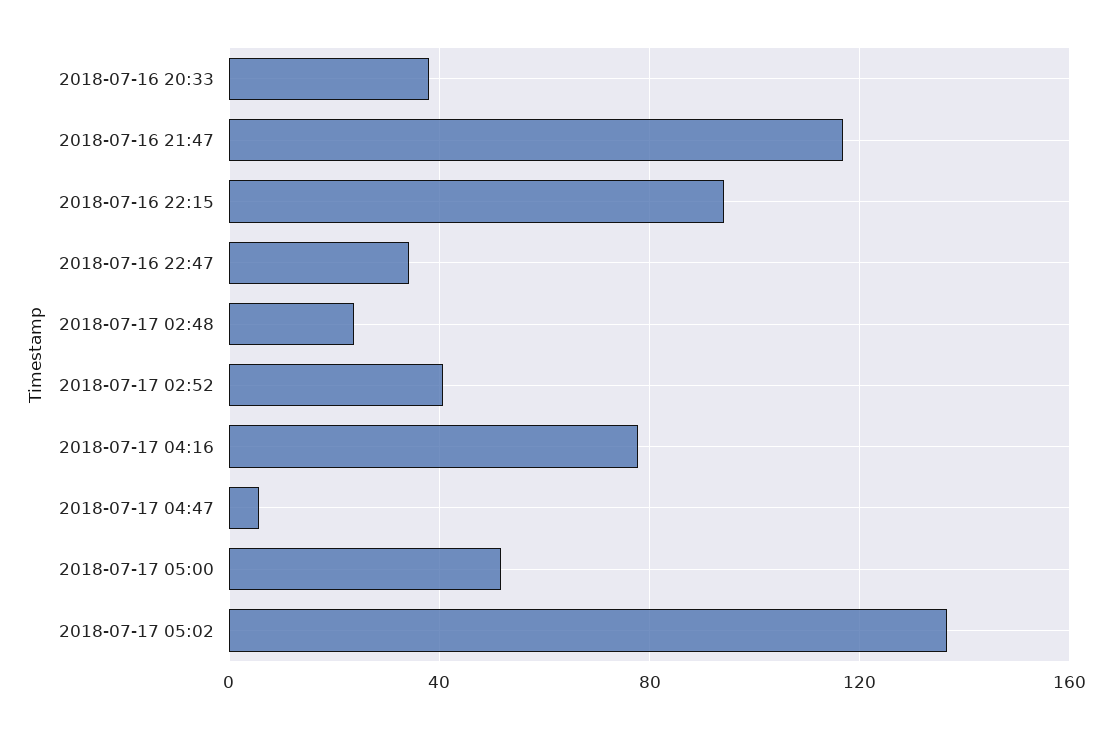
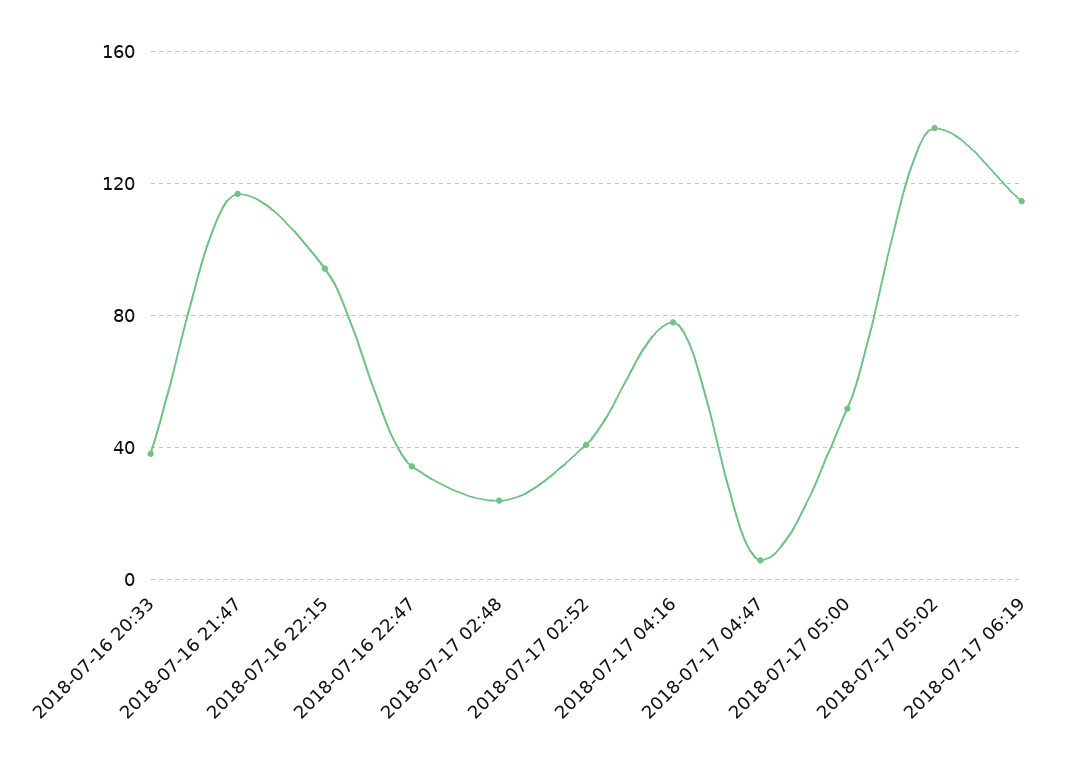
2018-07-17 06:19: none -> 115

